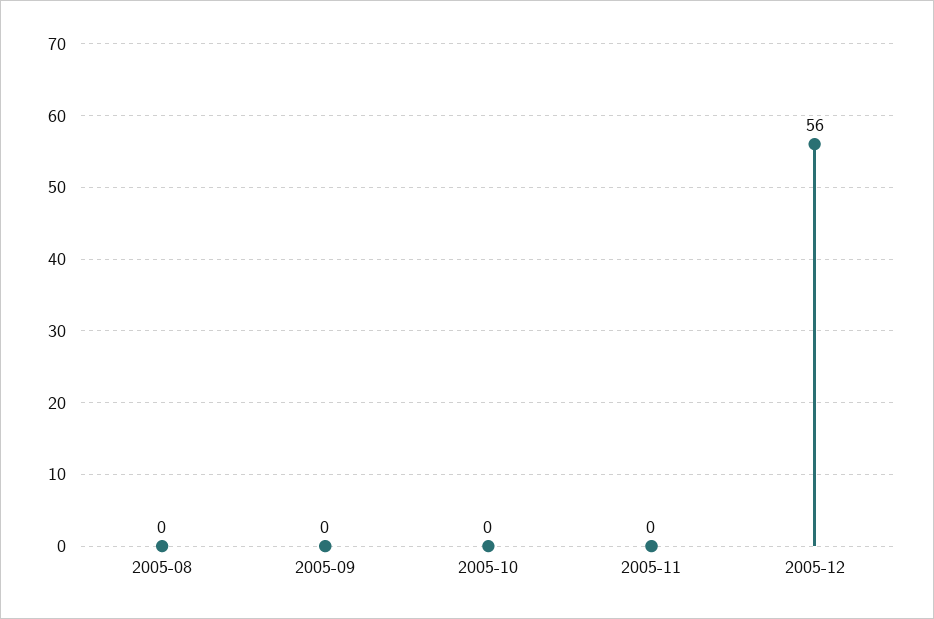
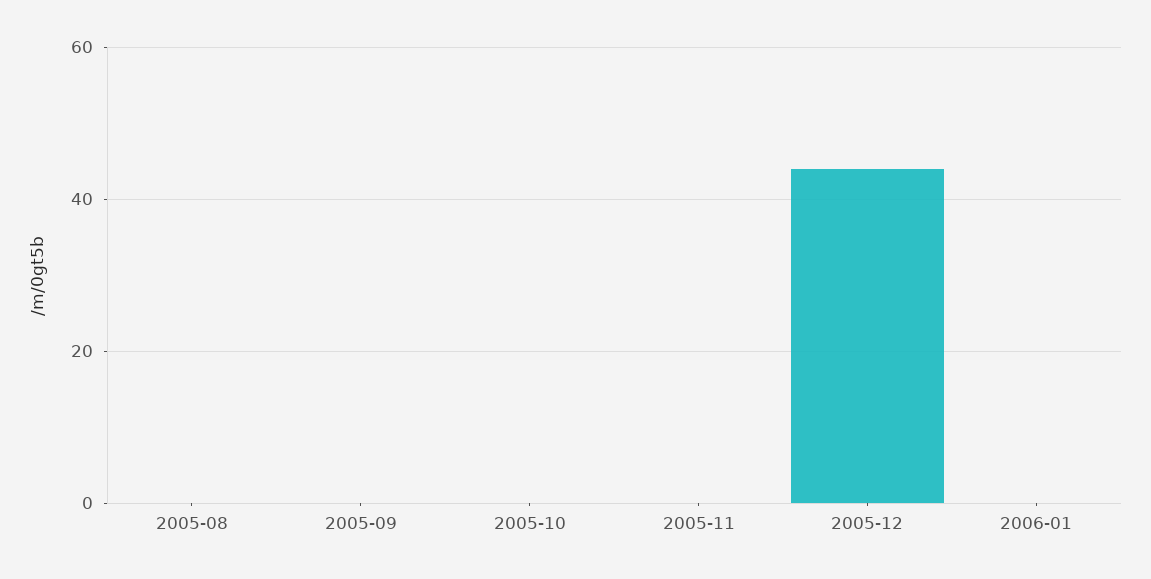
2005-12: 56 -> 45
2006-01: none -> 0

